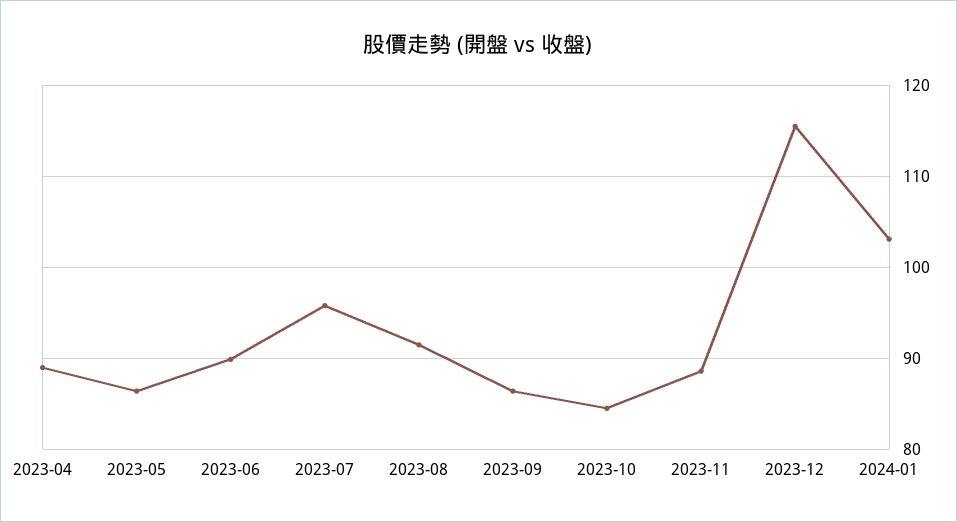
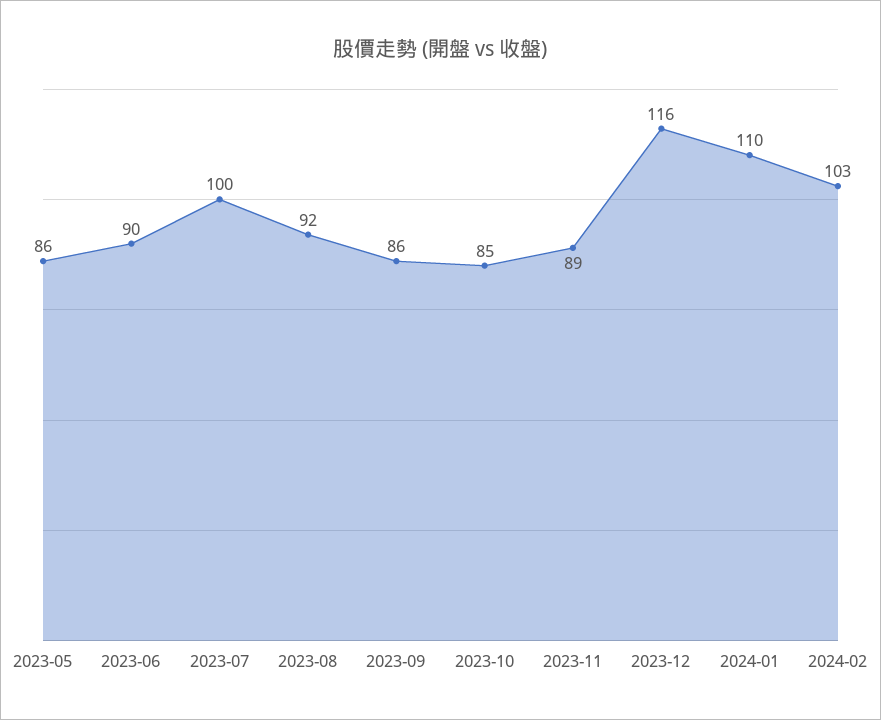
2023-04: 89 -> none
2023-07: 96 -> 100
2024-01: 103 -> 110
2024-02: none -> 103

